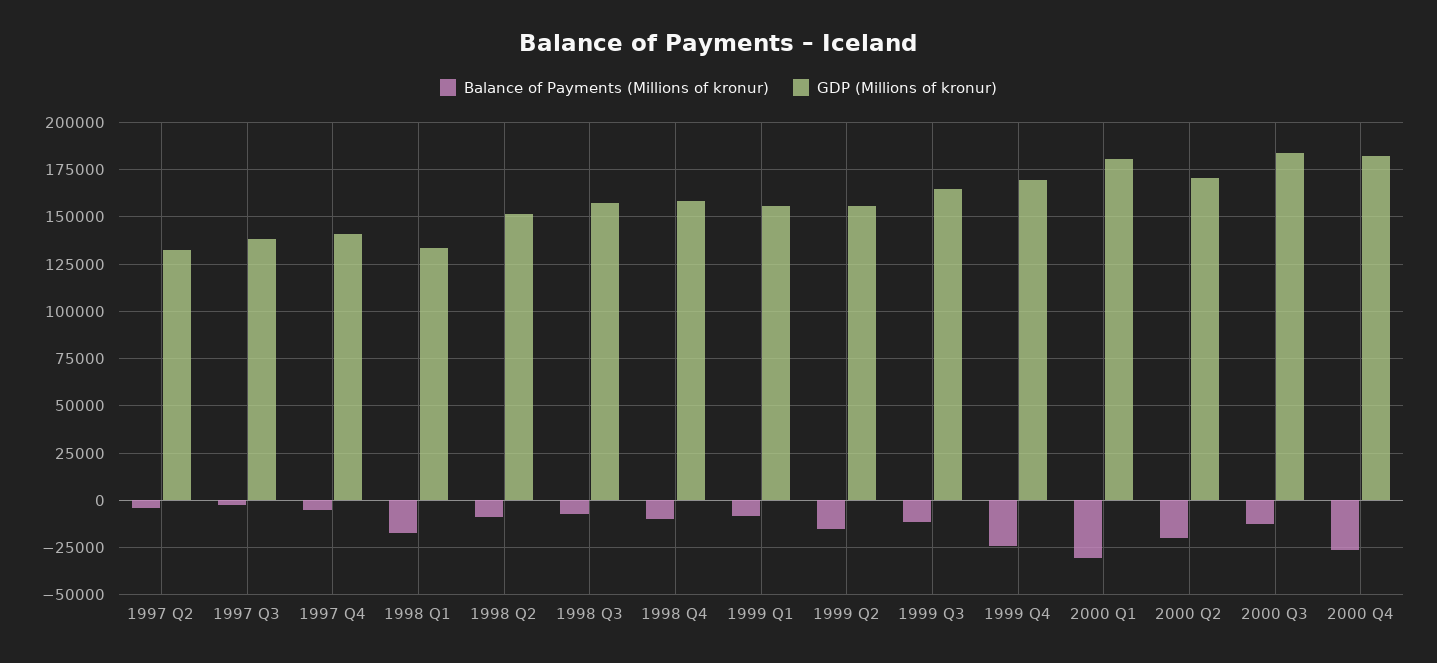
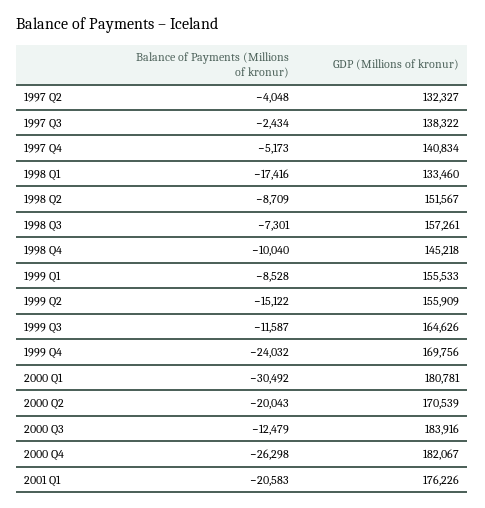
GDP (Millions of kronur), 1998 Q4: 160000 -> 145218
Balance of Payments (Millions of kronur), 2001 Q1: none -> -20583
GDP (Millions of kronur), 2001 Q1: none -> 176226

